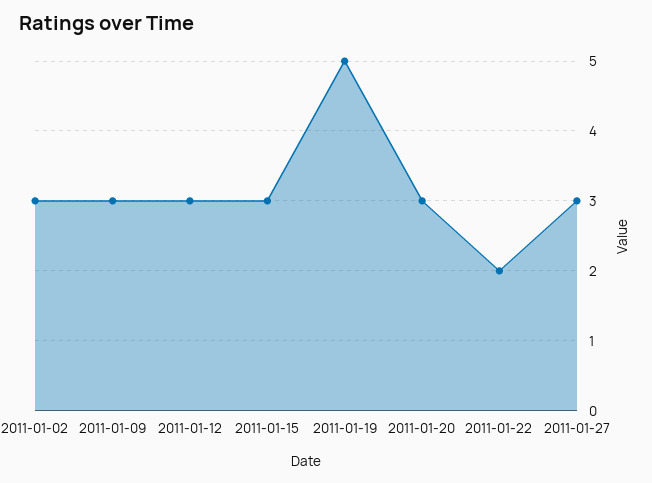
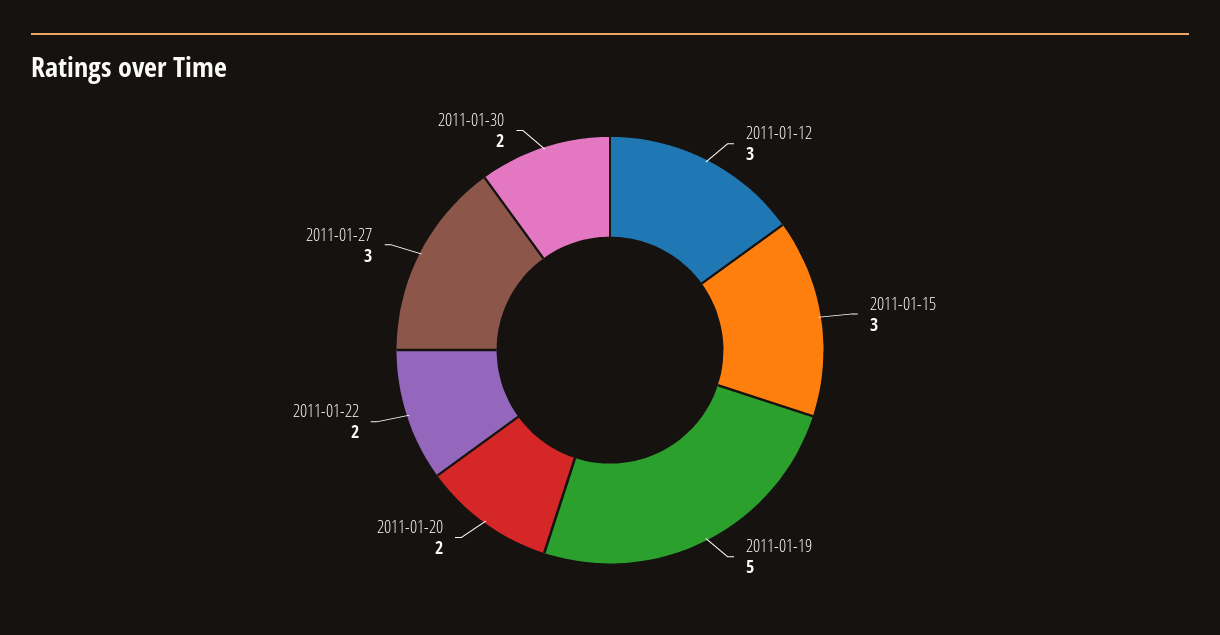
2011-01-02: 3 -> none
2011-01-09: 3 -> none
2011-01-20: 3 -> 2
2011-01-30: none -> 2

